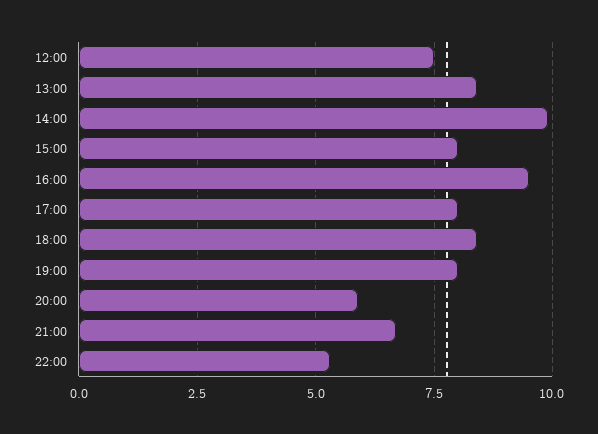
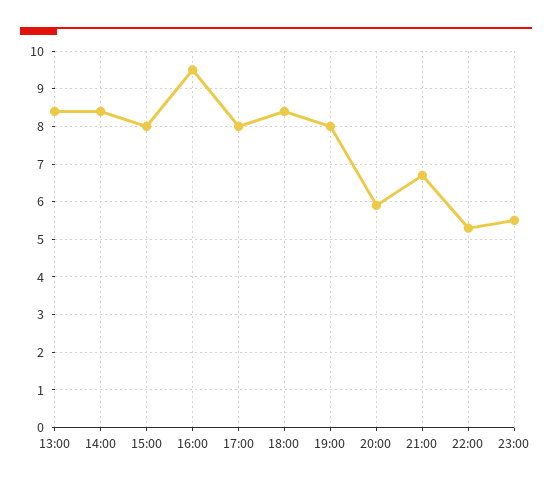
12:00: 7.5 -> none
14:00: 10 -> 8.5
23:00: none -> 5.5

